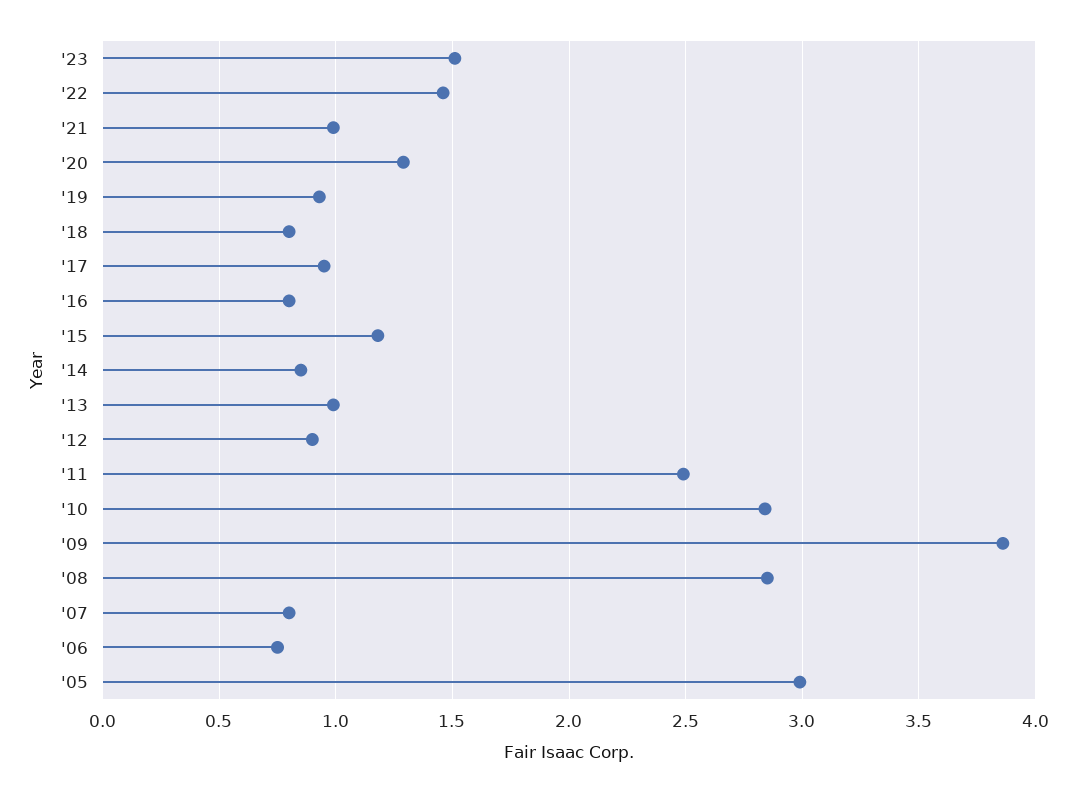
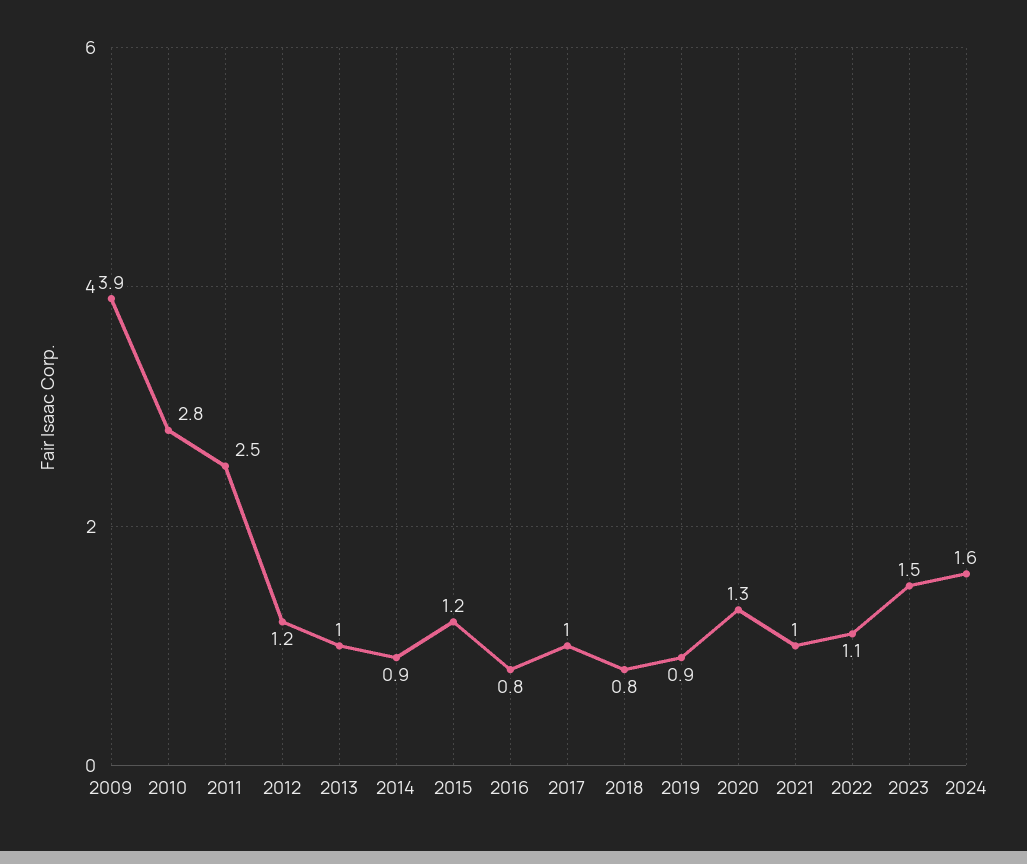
'22: 1.45 -> 1.1
'12: 0.9 -> 1.2
'08: 2.85 -> none
'07: 0.8 -> none
'06: 0.75 -> none
'05: 3 -> none
2024: none -> 1.6

